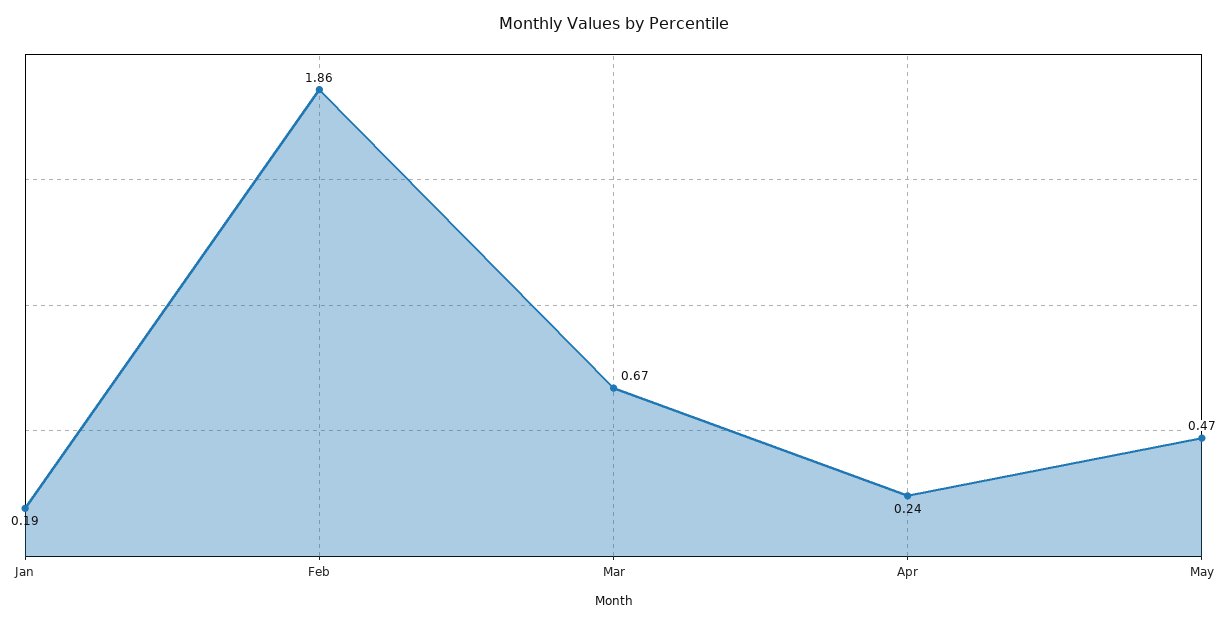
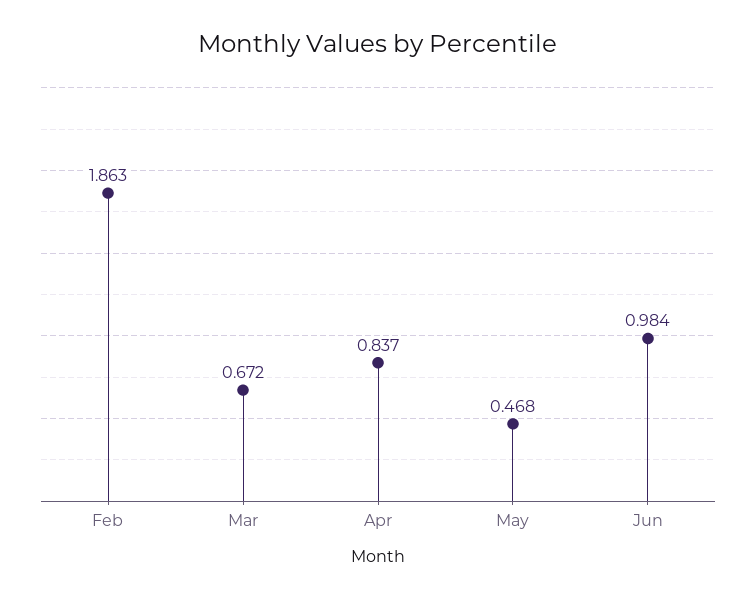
Jan: 0.19 -> none
Apr: 0.24 -> 0.837
Jun: none -> 0.984

